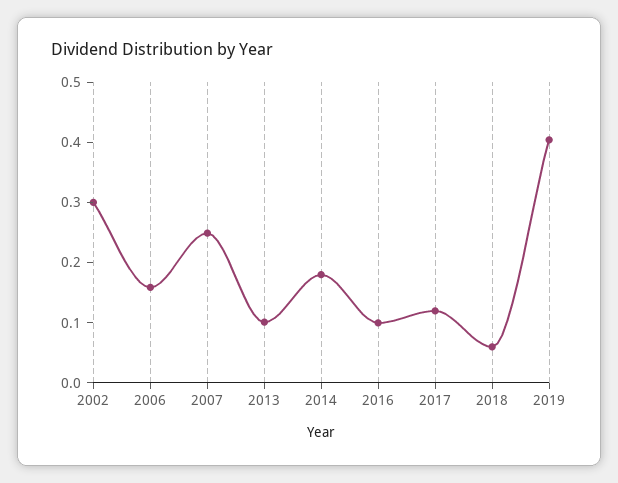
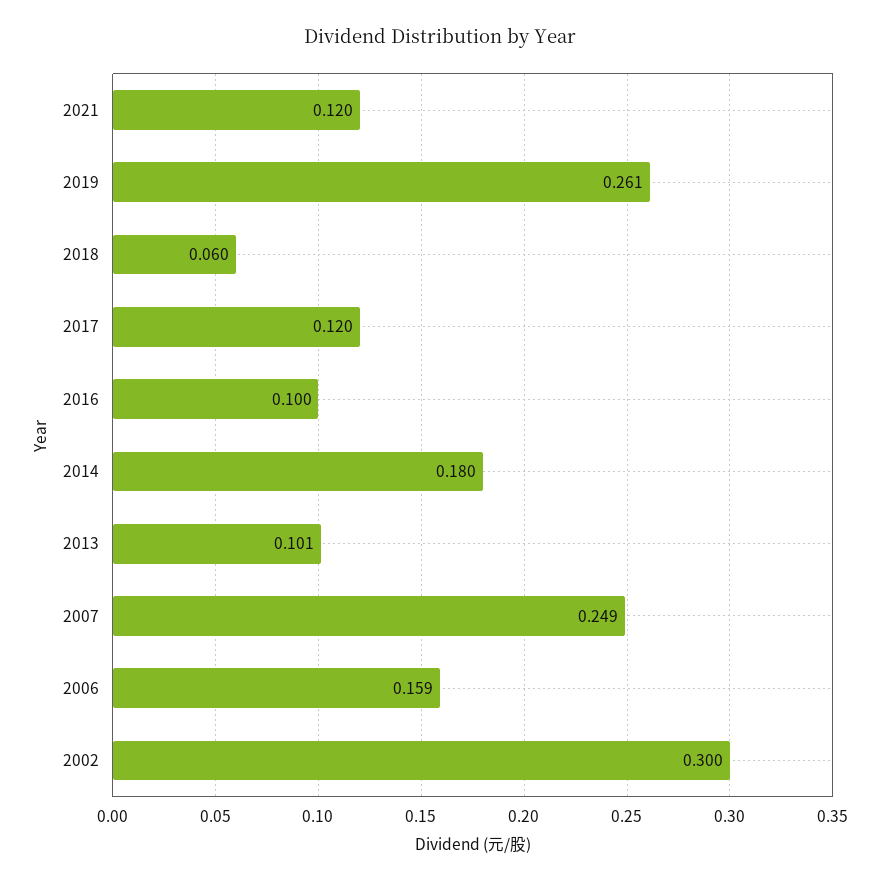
2019: 0.4 -> 0.261
2021: none -> 0.12

